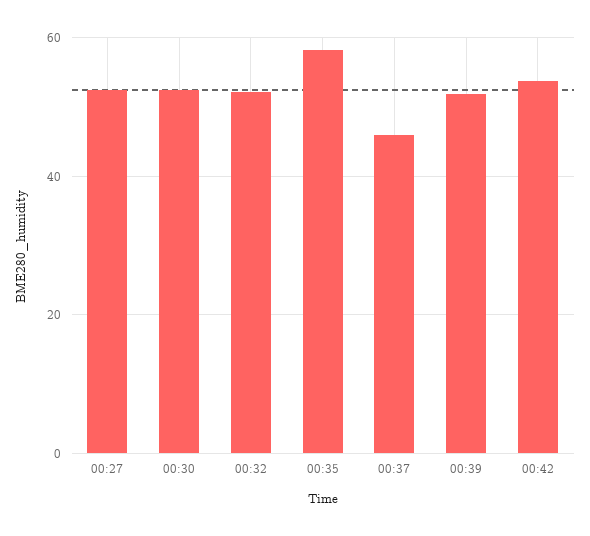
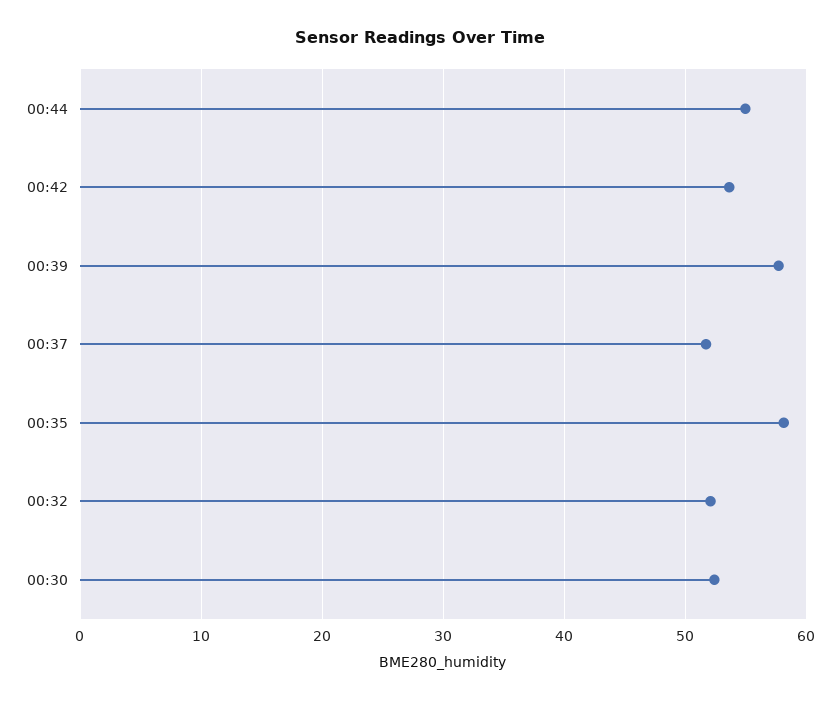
00:27: 52 -> none
00:37: 46 -> 52
00:39: 52 -> 58
00:44: none -> 55

